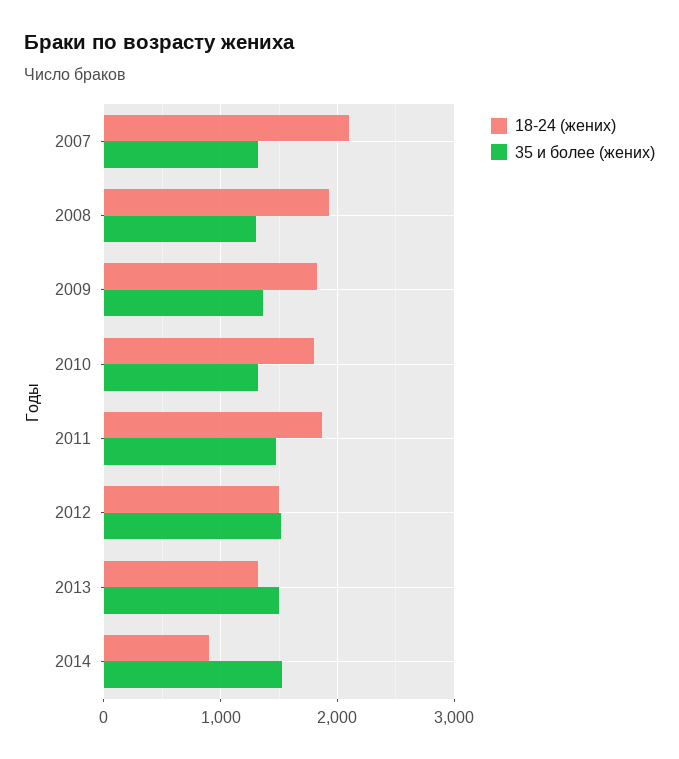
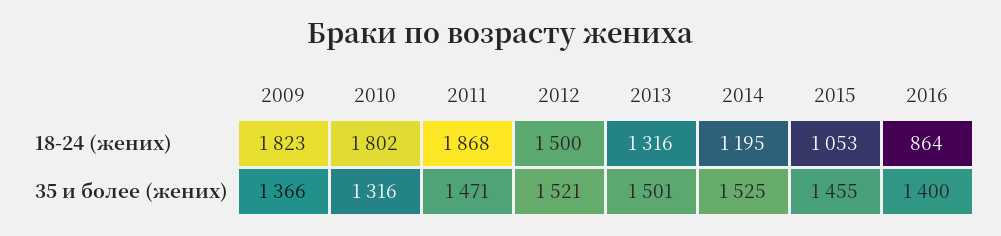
18-24 (жених), 2007: 2100 -> none
35 и более (жених), 2007: 1300 -> none
18-24 (жених), 2008: 1900 -> none
35 и более (жених), 2008: 1300 -> none
18-24 (жених), 2014: 900 -> 1195
18-24 (жених), 2015: none -> 1053
18-24 (жених), 2016: none -> 864
35 и более (жених), 2015: none -> 1455
35 и более (жених), 2016: none -> 1400

